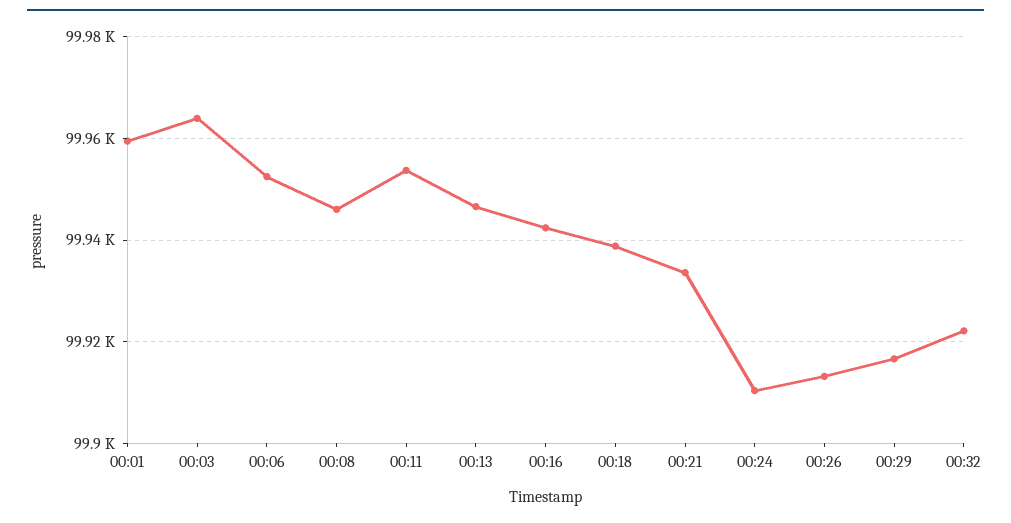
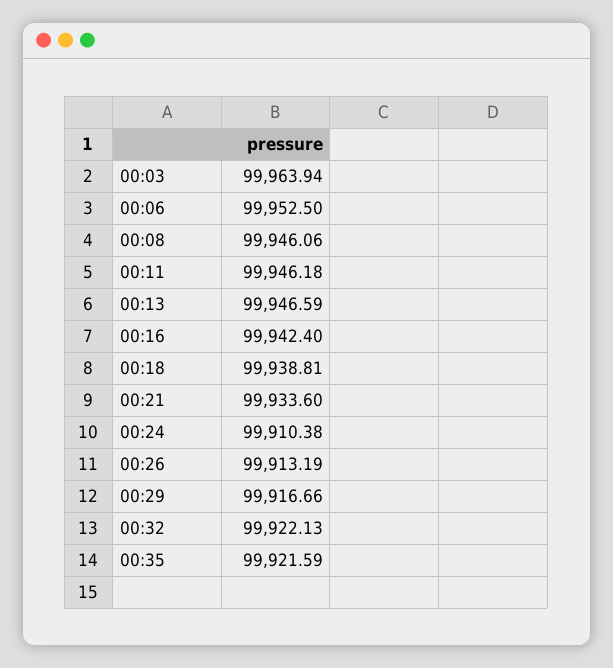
00:01: 99960 -> none
00:11: 99954 -> 99946.18
00:35: none -> 99921.59

